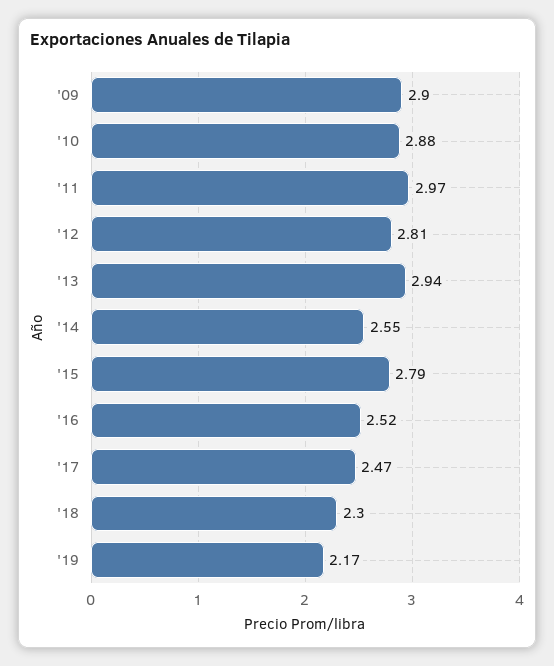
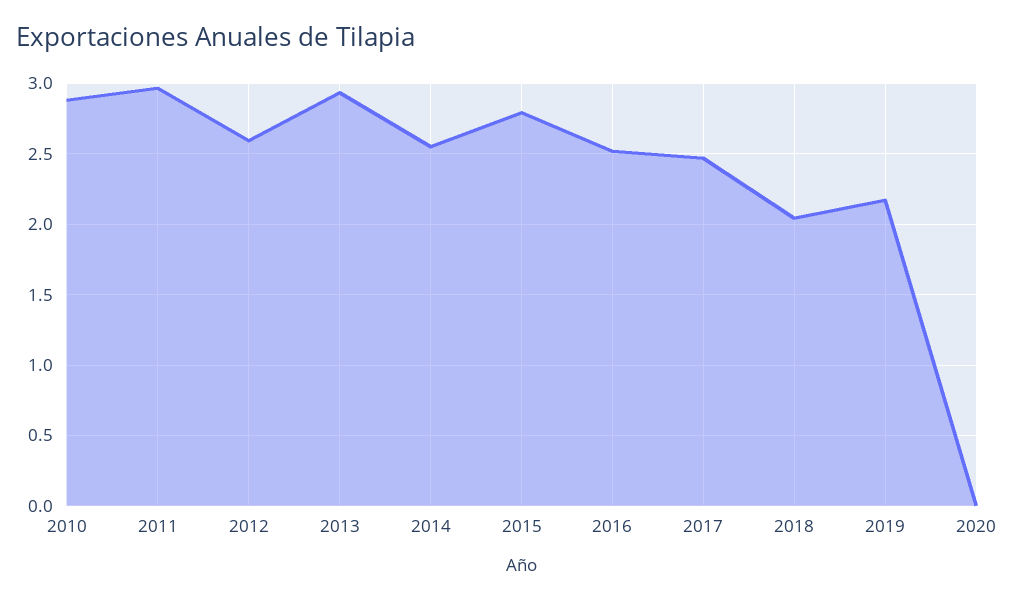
'09: 2.9 -> none
'12: 2.81 -> 2.6
'18: 2.3 -> 2.05
2020: none -> 0

